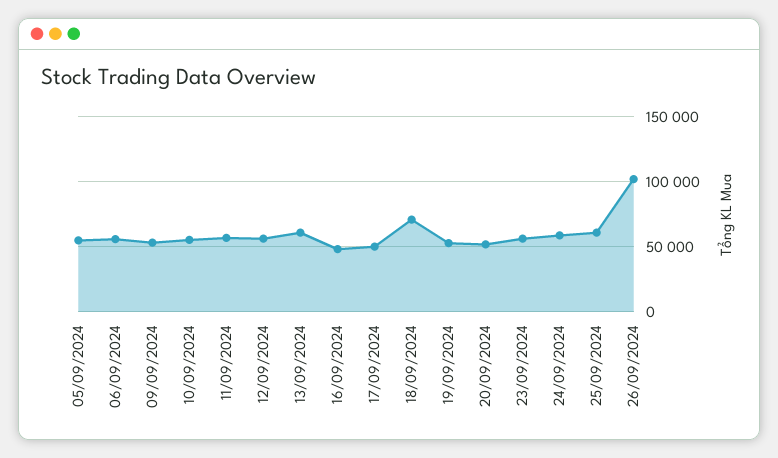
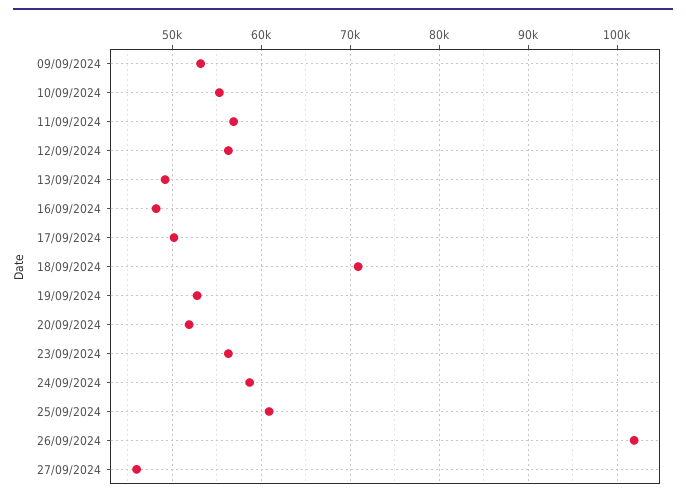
05/09/2024: 55000 -> none
06/09/2024: 55000 -> none
13/09/2024: 60000 -> 49000
27/09/2024: none -> 46000

